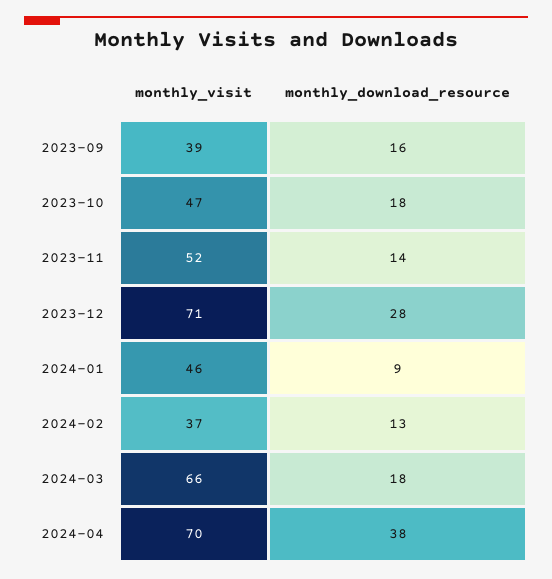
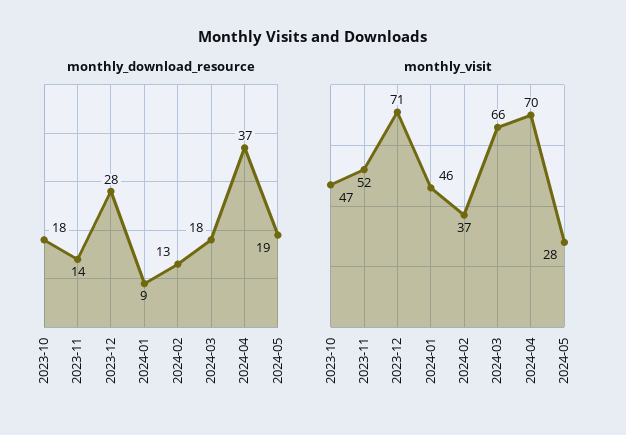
monthly_visit, 2023-09: 39 -> none
monthly_download_resource, 2023-09: 16 -> none
monthly_download_resource, 2024-04: 38 -> 37
monthly_download_resource, 2024-05: none -> 19
monthly_visit, 2024-05: none -> 28

